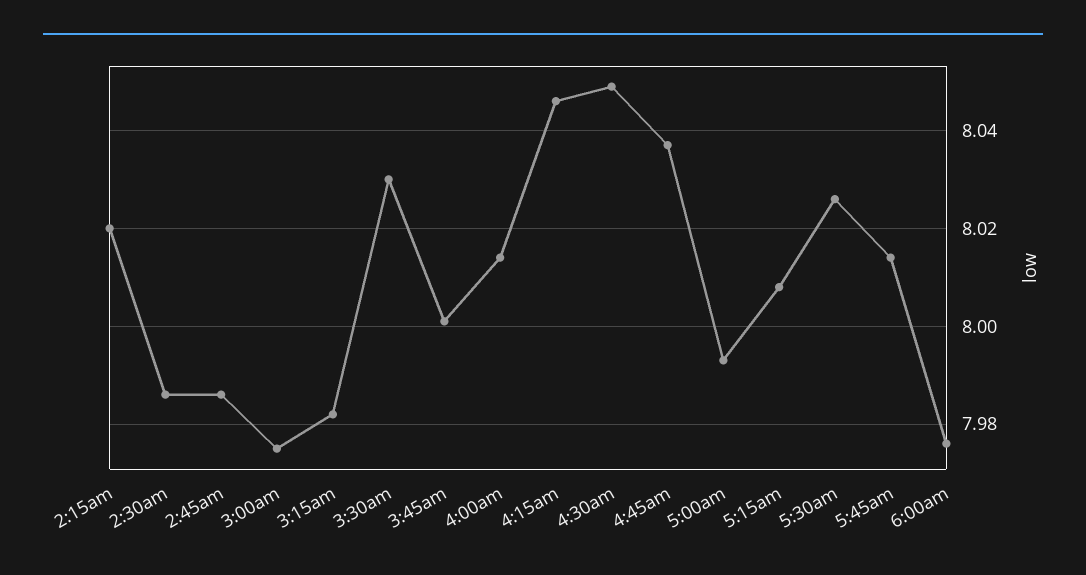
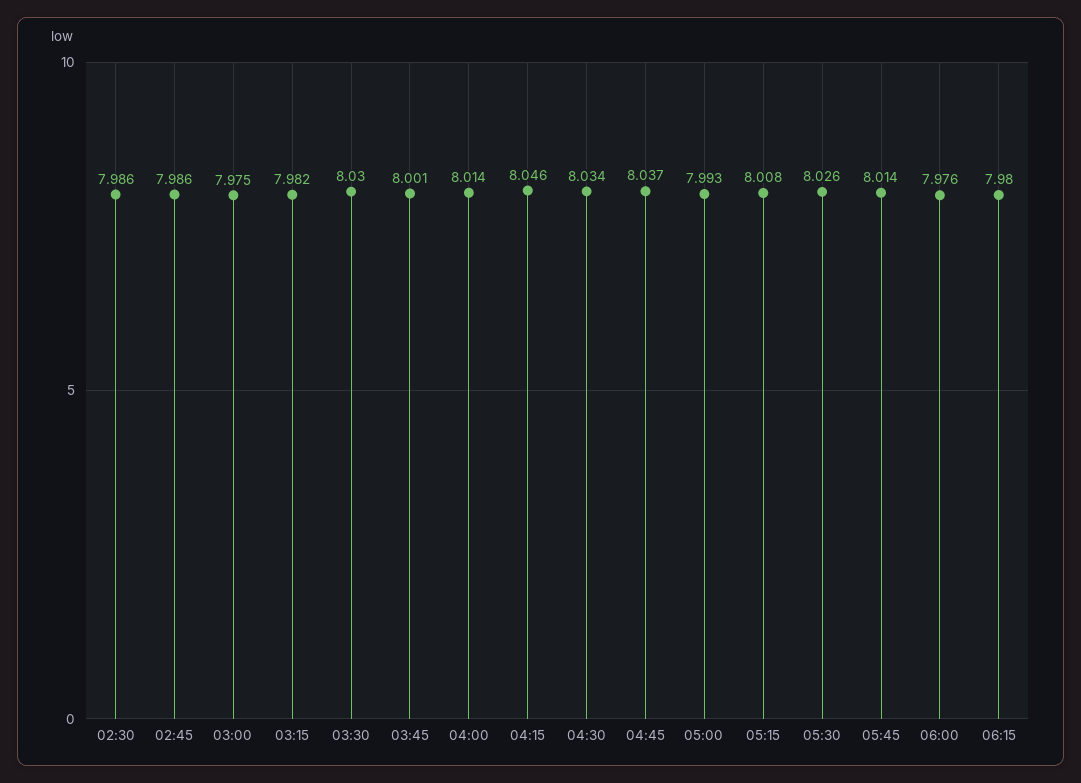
2:15am: 8.02 -> none
4:30am: 8.05 -> 8.034
06:15: none -> 7.98

